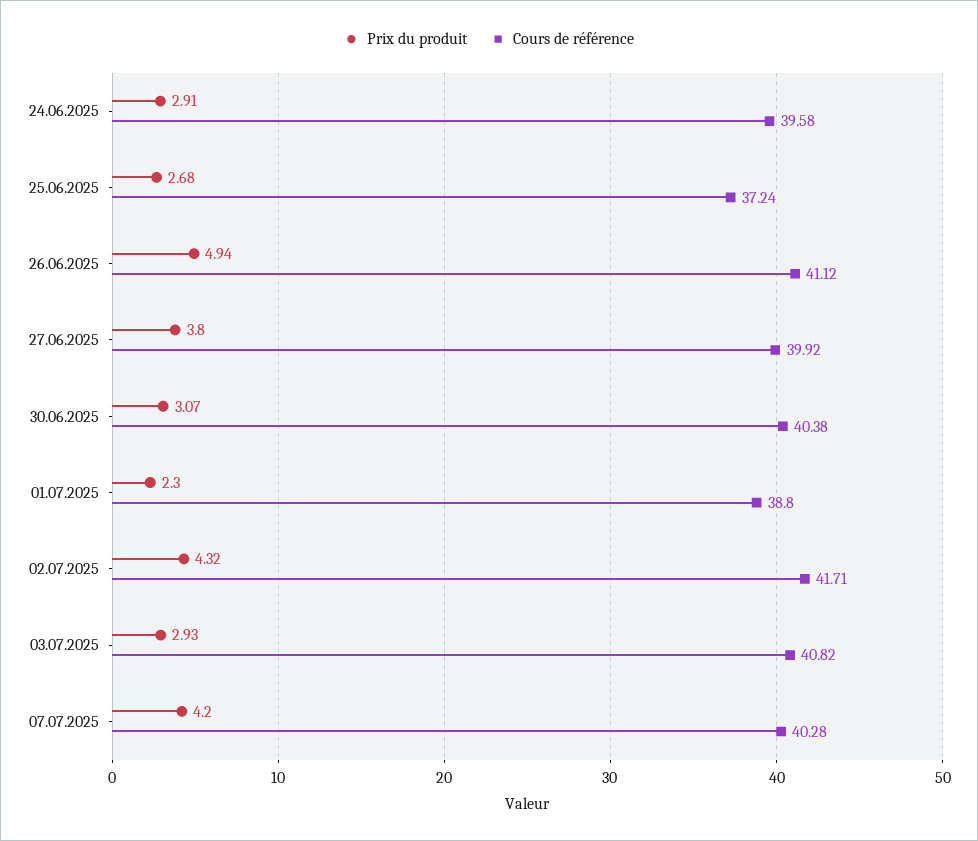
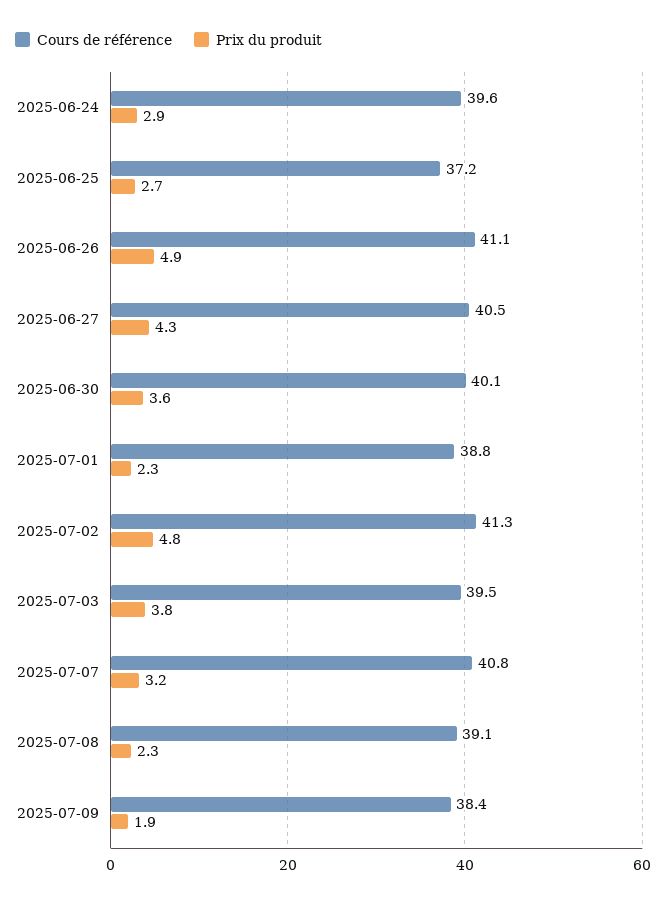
Prix du produit, 27.06.2025: 3.8 -> 4.3
Cours de référence, 27.06.2025: 39.92 -> 40.5
Prix du produit, 30.06.2025: 3.07 -> 3.6
Cours de référence, 30.06.2025: 40.38 -> 40.1
Prix du produit, 02.07.2025: 4.32 -> 4.8
Cours de référence, 02.07.2025: 41.71 -> 41.3
Prix du produit, 03.07.2025: 2.93 -> 3.8
Cours de référence, 03.07.2025: 40.82 -> 39.5
Prix du produit, 07.07.2025: 4.2 -> 3.2
Cours de référence, 07.07.2025: 40.28 -> 40.8
Cours de référence, 2025-07-08: none -> 39.1
Prix du produit, 2025-07-08: none -> 2.3
Cours de référence, 2025-07-09: none -> 38.4
Prix du produit, 2025-07-09: none -> 1.9

